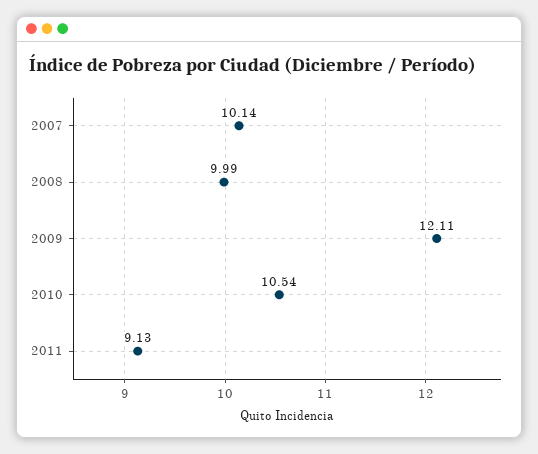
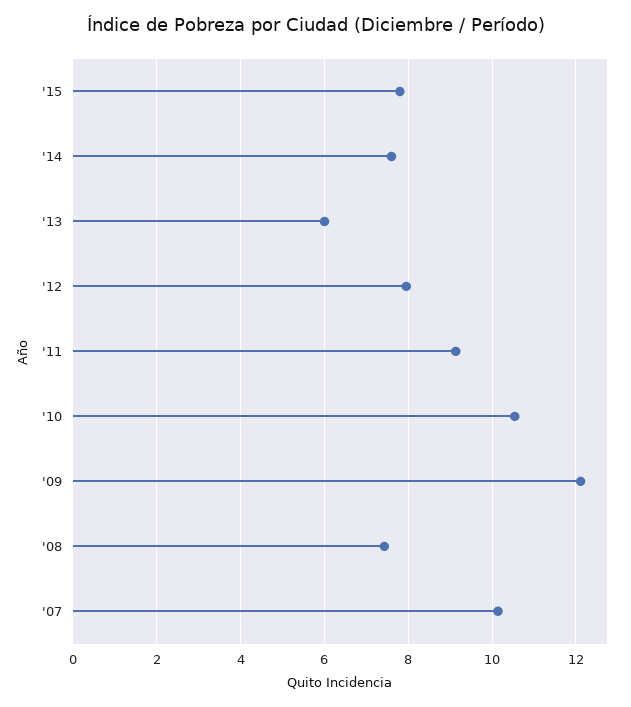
2008: 9.99 -> 7.4
'15: none -> 7.8
'14: none -> 7.6
'13: none -> 6
'12: none -> 8

